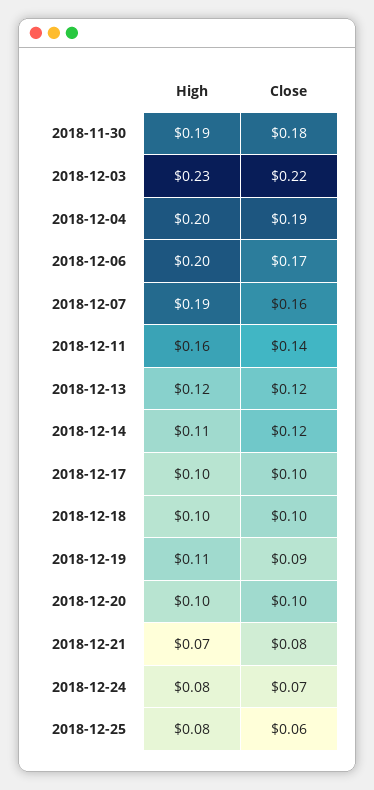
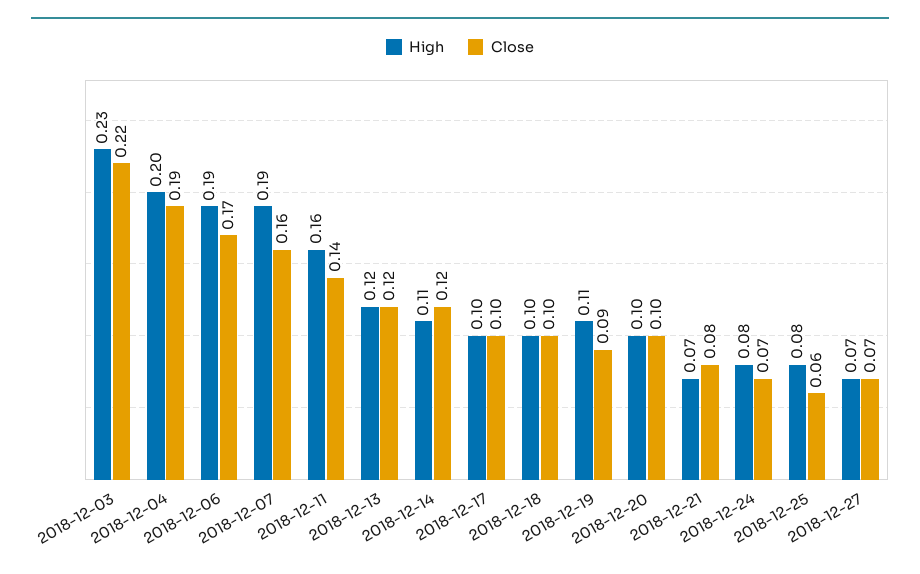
High, 2018-11-30: 0.19 -> none
Close, 2018-11-30: 0.18 -> none
High, 2018-12-06: 0.2 -> 0.19
High, 2018-12-27: none -> 0.07
Close, 2018-12-27: none -> 0.07

